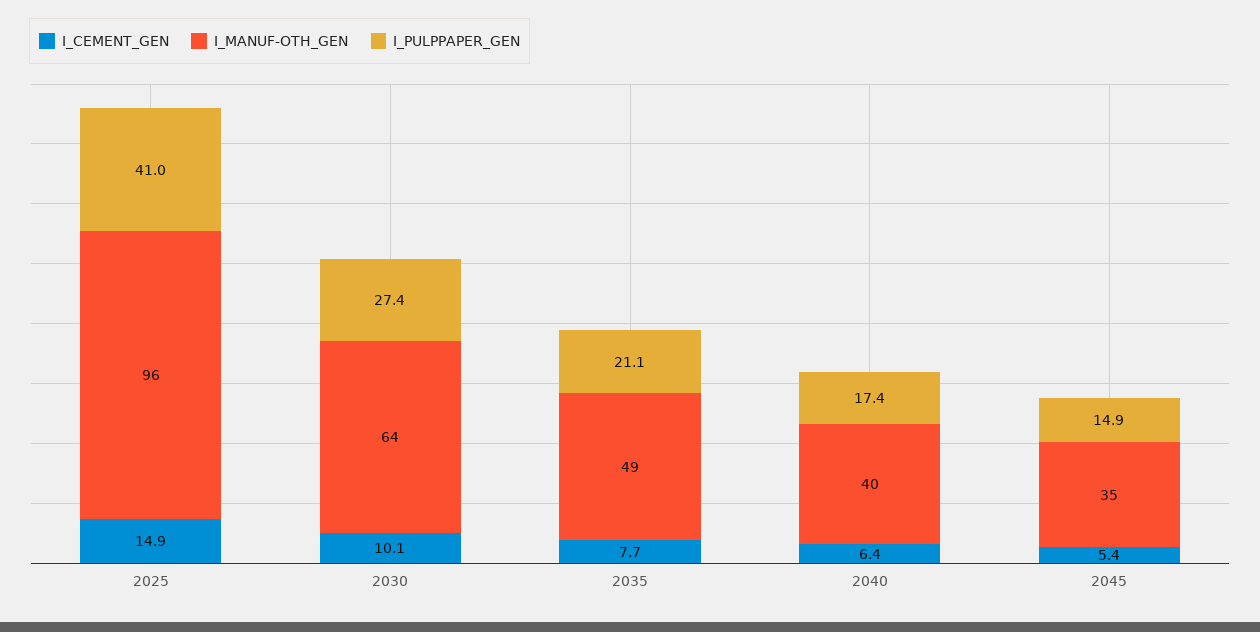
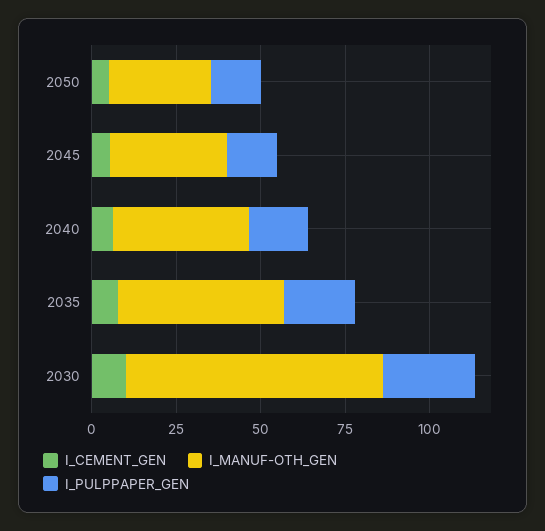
I_CEMENT_GEN, 2025: 14.9 -> none
I_MANUF-OTH_GEN, 2025: 96 -> none
I_PULPPAPER_GEN, 2025: 41 -> none
I_MANUF-OTH_GEN, 2030: 64 -> 75
I_CEMENT_GEN, 2050: none -> 5
I_MANUF-OTH_GEN, 2050: none -> 30
I_PULPPAPER_GEN, 2050: none -> 15

